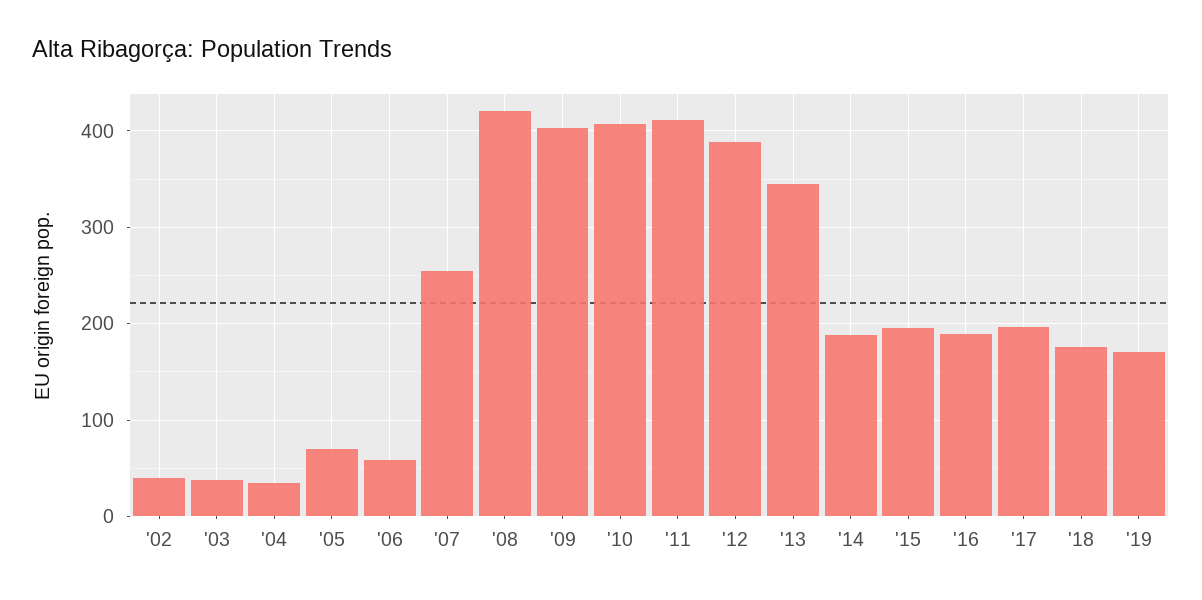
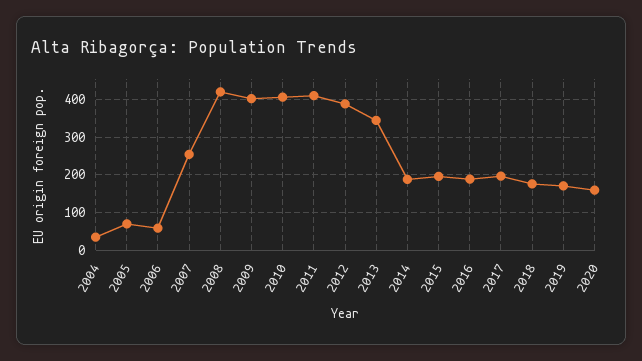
'02: 40 -> none
'03: 40 -> none
2020: none -> 160

